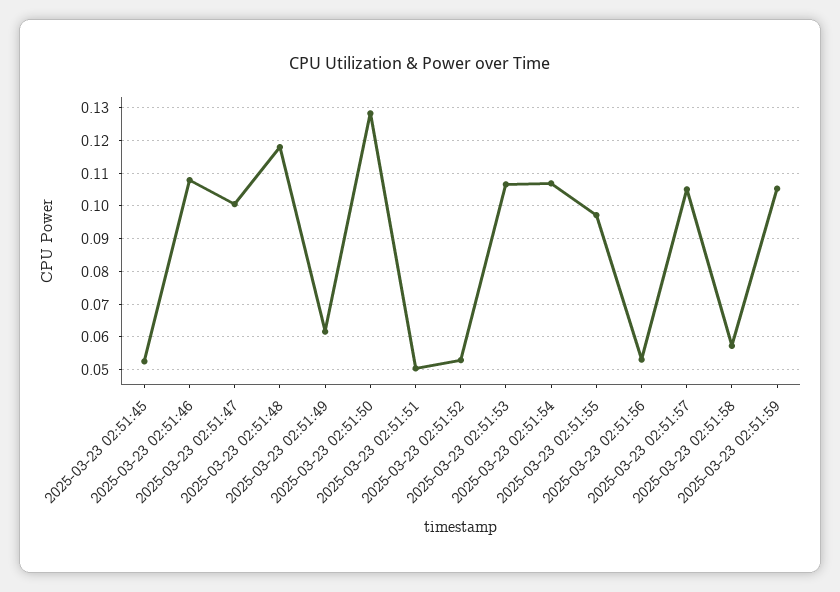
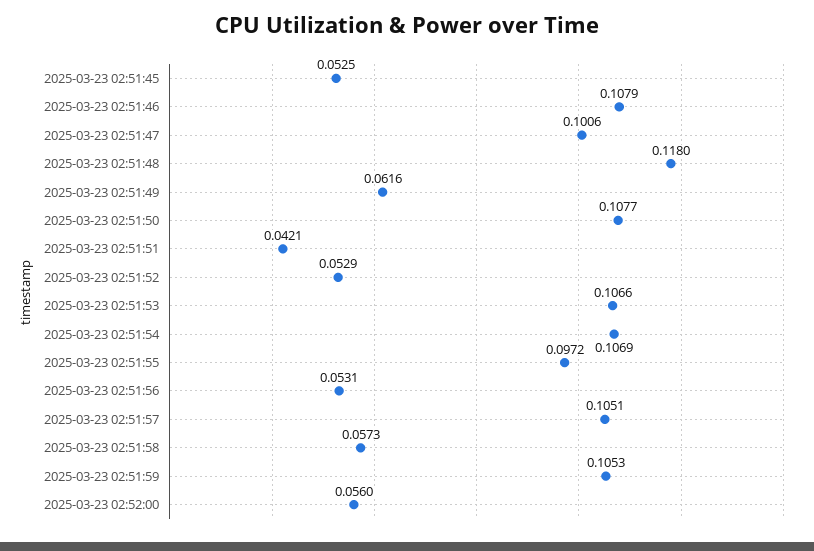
2025-03-23 02:51:50: 0.128 -> 0.1077
2025-03-23 02:51:51: 0.05 -> 0.0421
2025-03-23 02:52:00: none -> 0.056

